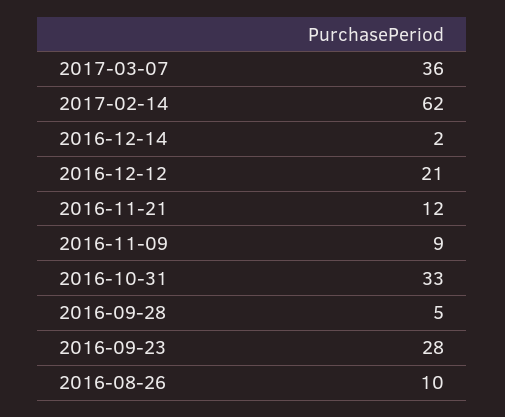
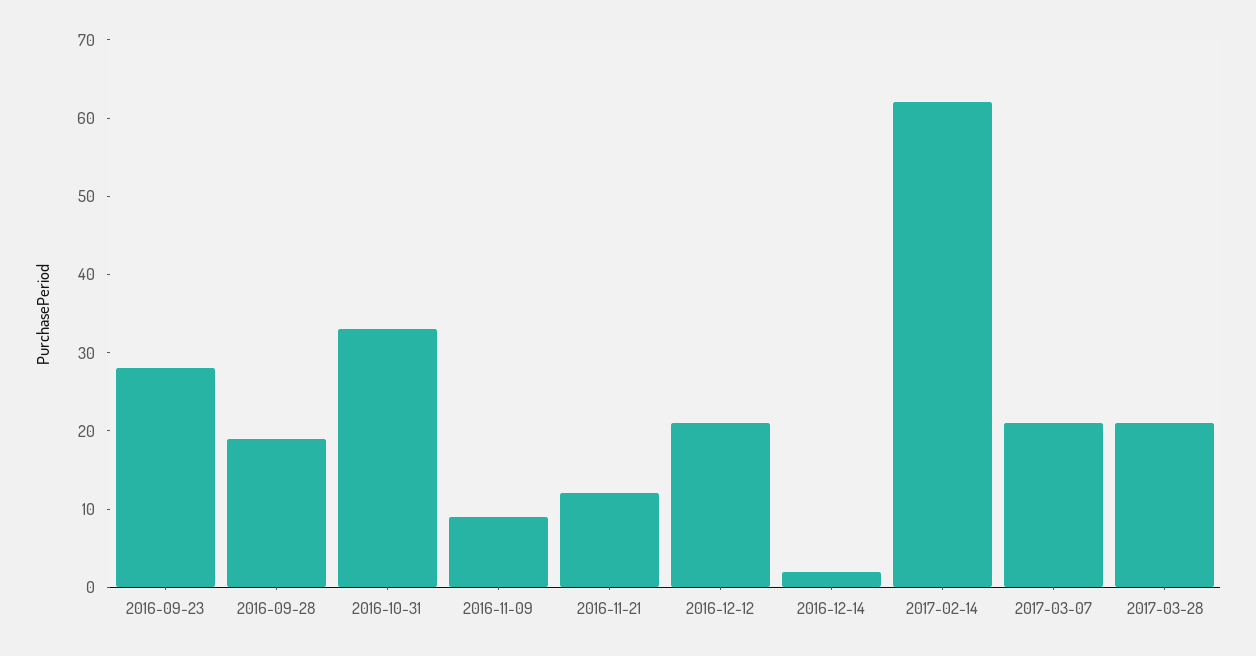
2017-03-07: 36 -> 20
2016-09-28: 5 -> 20
2016-08-26: 10 -> none
2017-03-28: none -> 20

